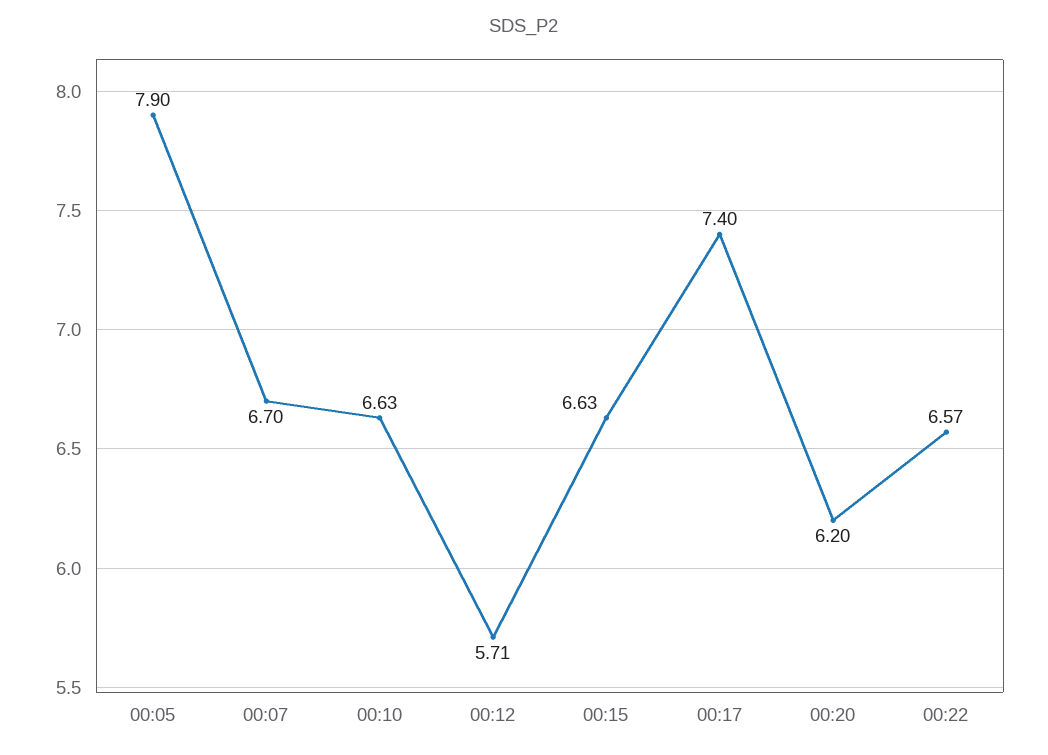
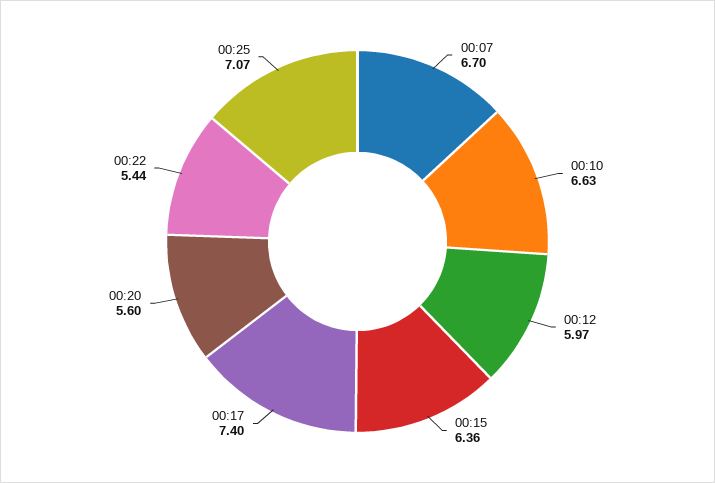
00:05: 7.9 -> none
00:12: 5.71 -> 5.97
00:15: 6.63 -> 6.36
00:20: 6.2 -> 5.6
00:22: 6.57 -> 5.44
00:25: none -> 7.07

